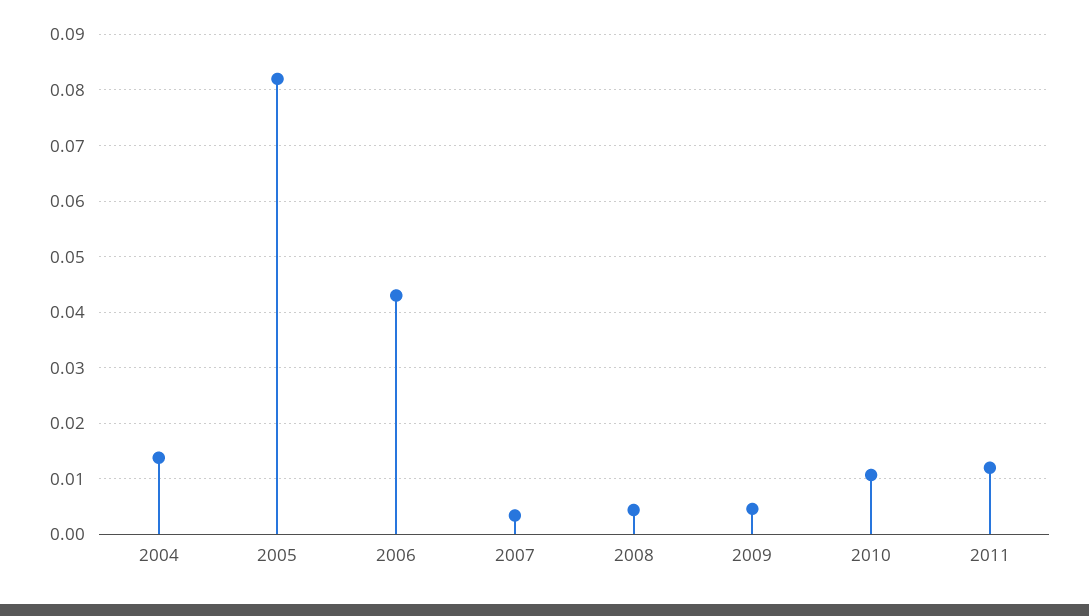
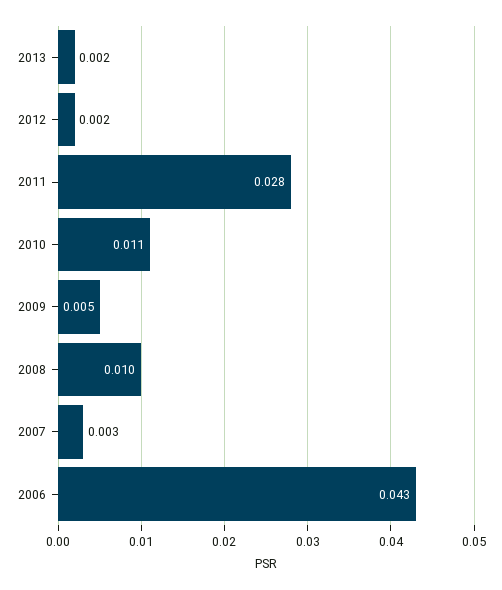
2004: 0.014 -> none
2005: 0.082 -> none
2008: 0.004 -> 0.01
2011: 0.012 -> 0.028
2013: none -> 0.002
2012: none -> 0.002

